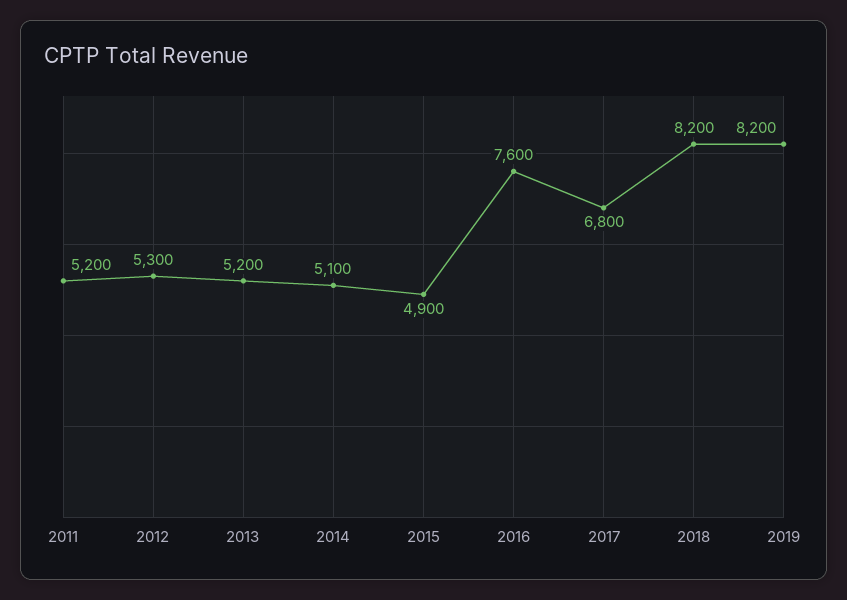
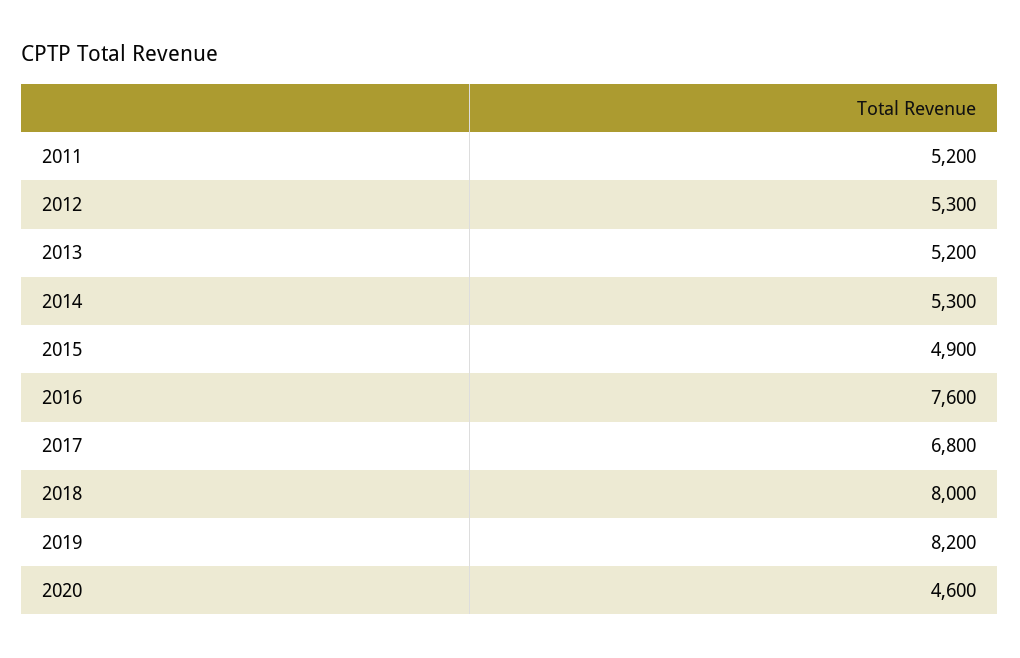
2014: 5100 -> 5300
2018: 8200 -> 8000
2020: none -> 4600

